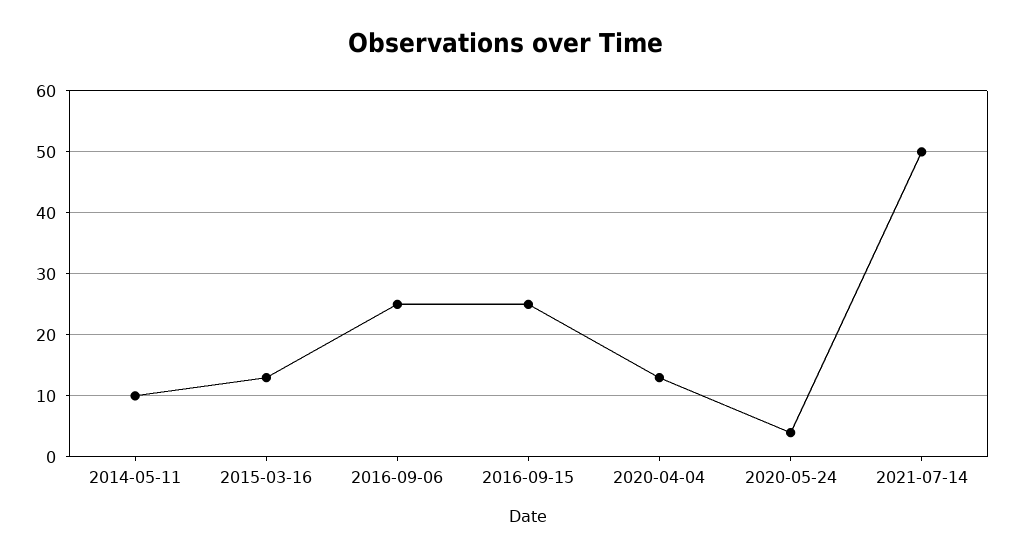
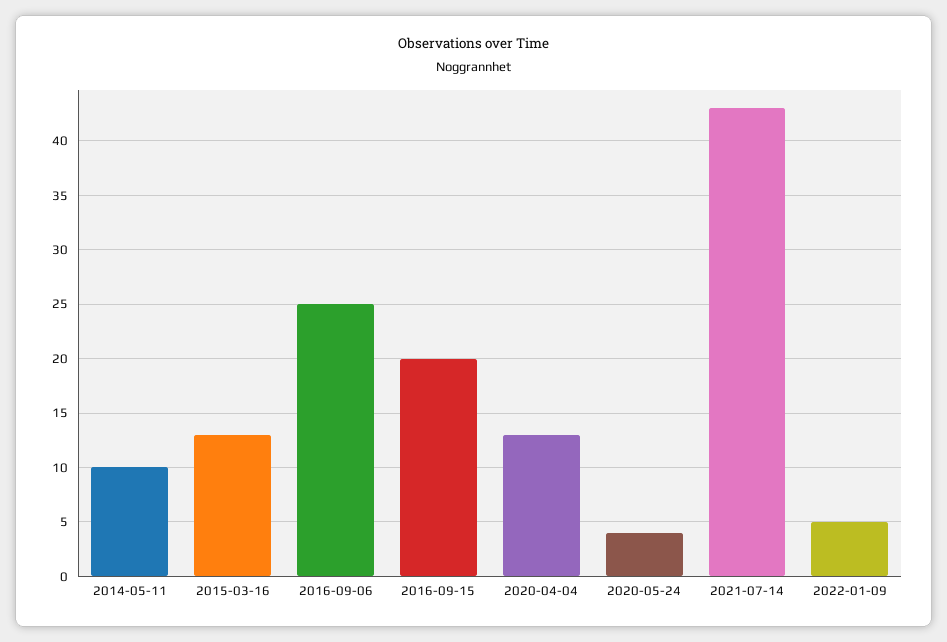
2016-09-15: 25 -> 20
2021-07-14: 50 -> 43
2022-01-09: none -> 5

